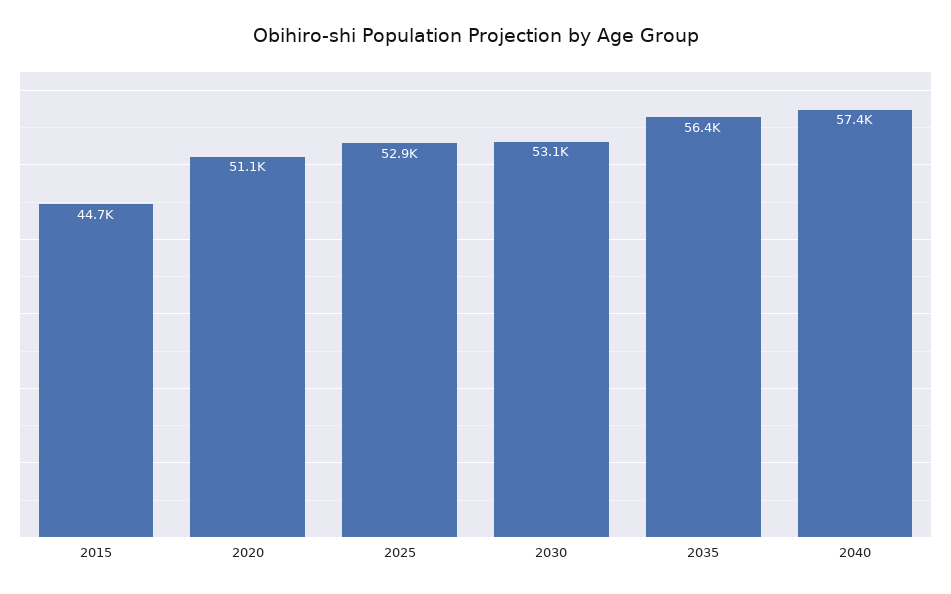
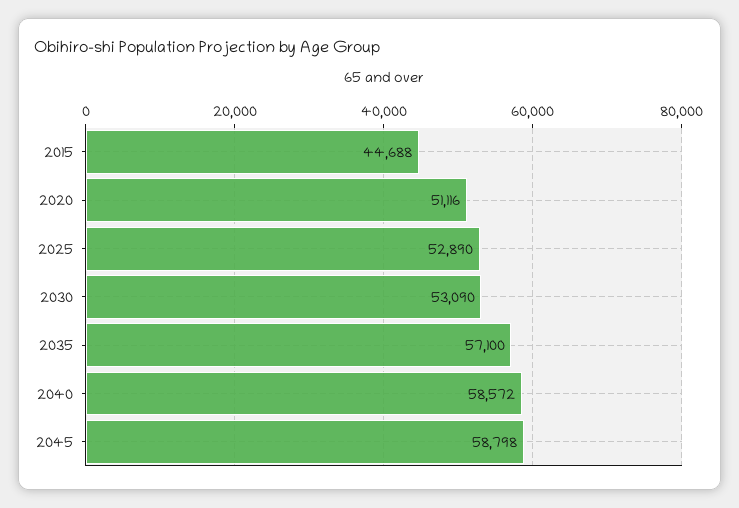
2035: 56400 -> 57100
2040: 57400 -> 58572
2045: none -> 58798

